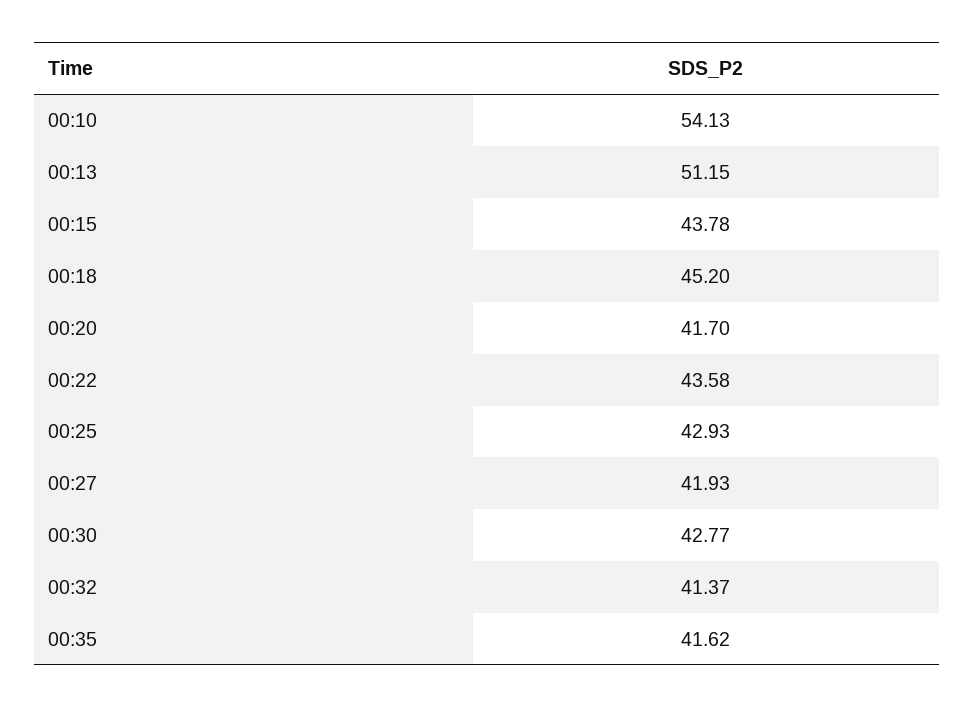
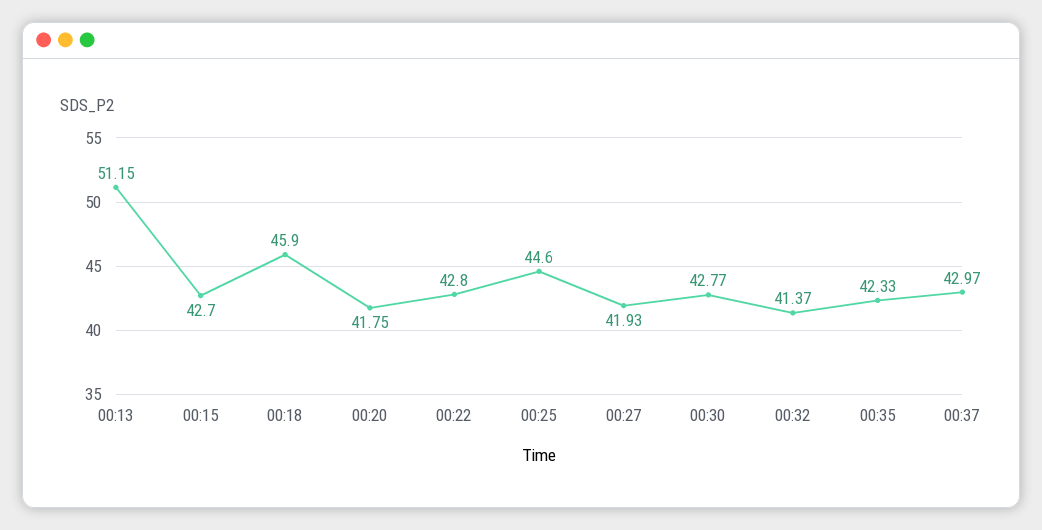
00:10: 54.13 -> none
00:15: 43.78 -> 42.7
00:18: 45.2 -> 45.9
00:20: 41.7 -> 41.75
00:22: 43.58 -> 42.8
00:25: 42.93 -> 44.6
00:35: 41.62 -> 42.33
00:37: none -> 42.97

